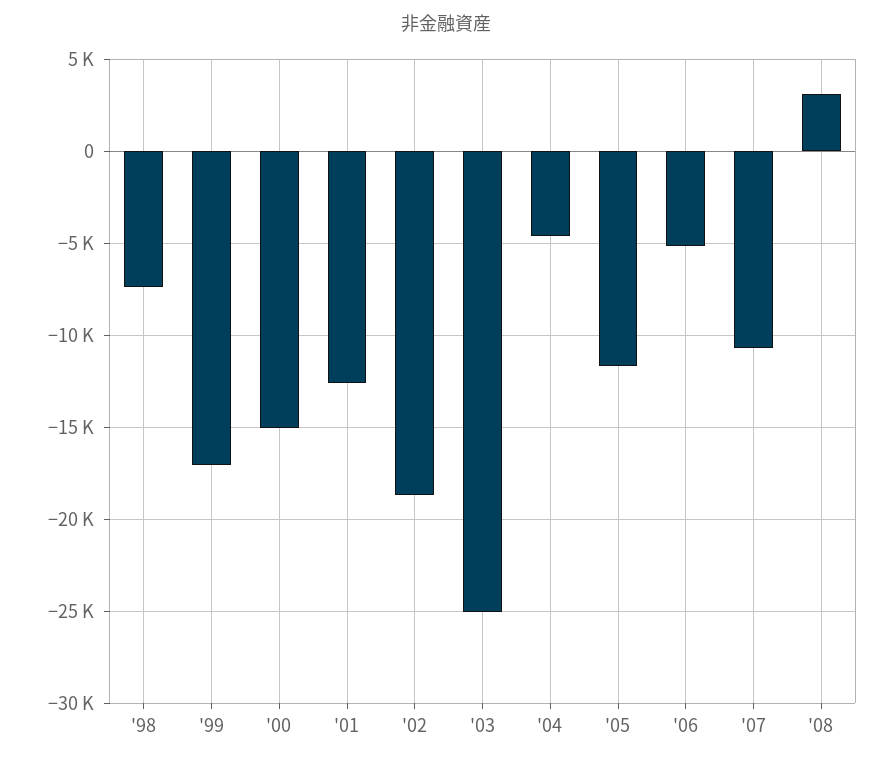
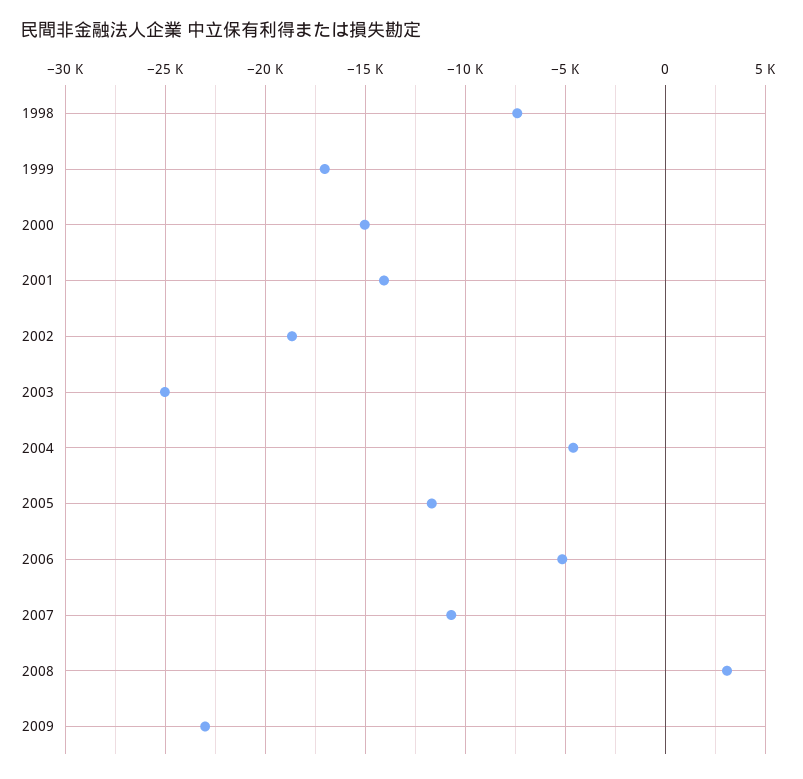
'01: -12500 -> -14000
2009: none -> -23000

